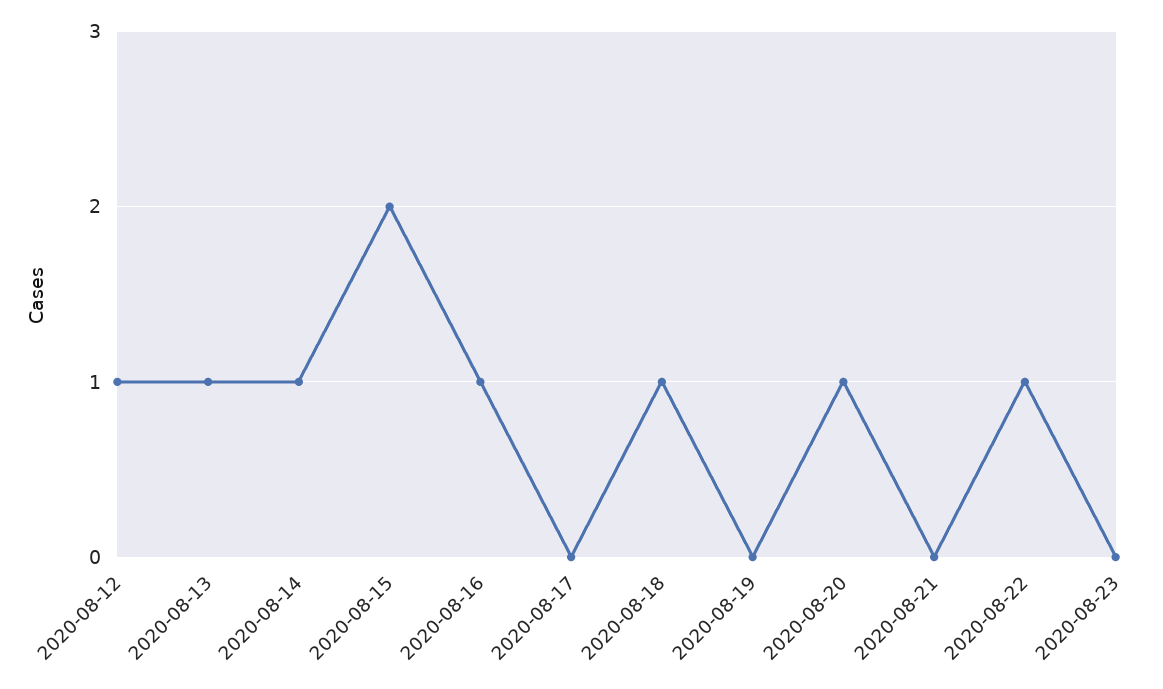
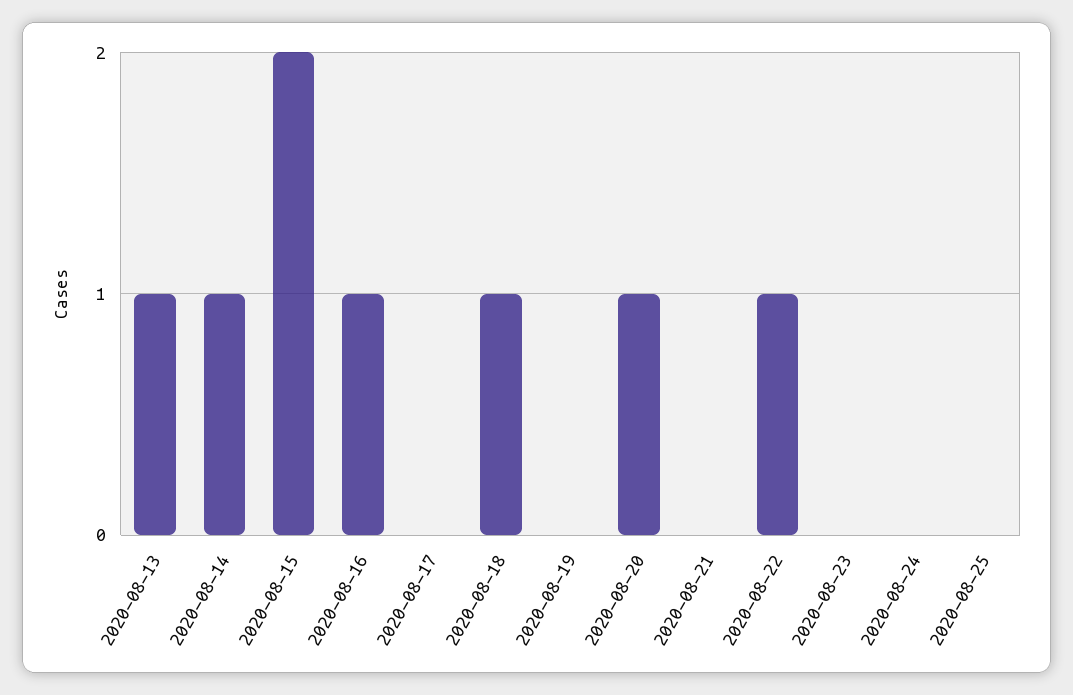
2020-08-12: 1 -> none
2020-08-24: none -> 0
2020-08-25: none -> 0

